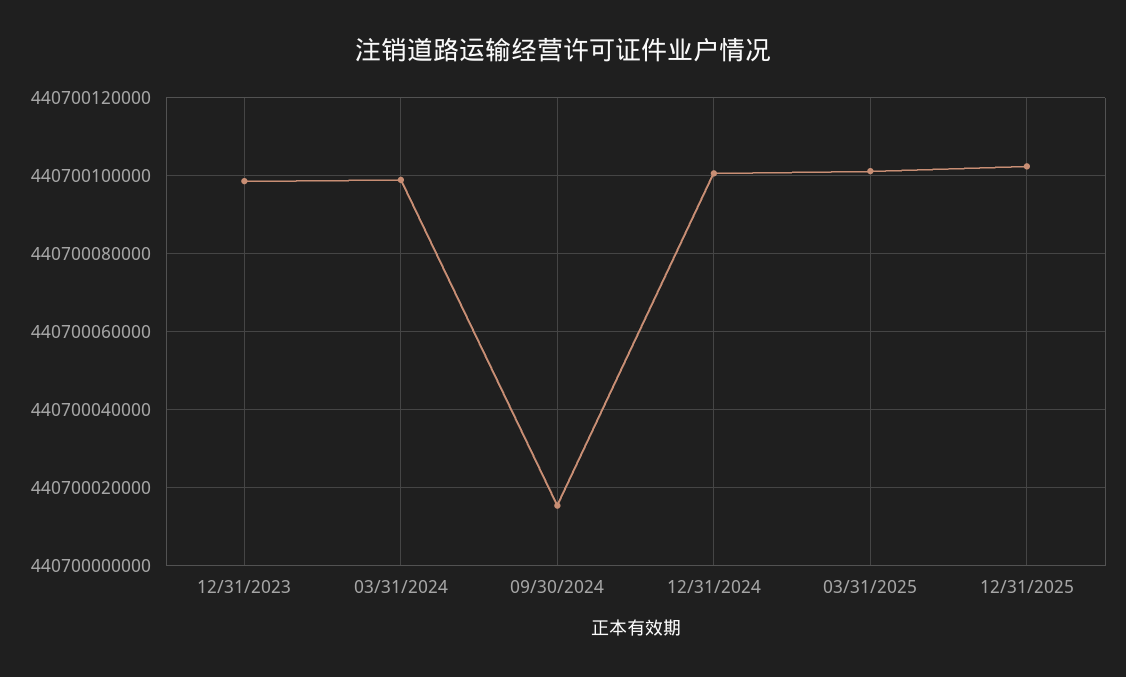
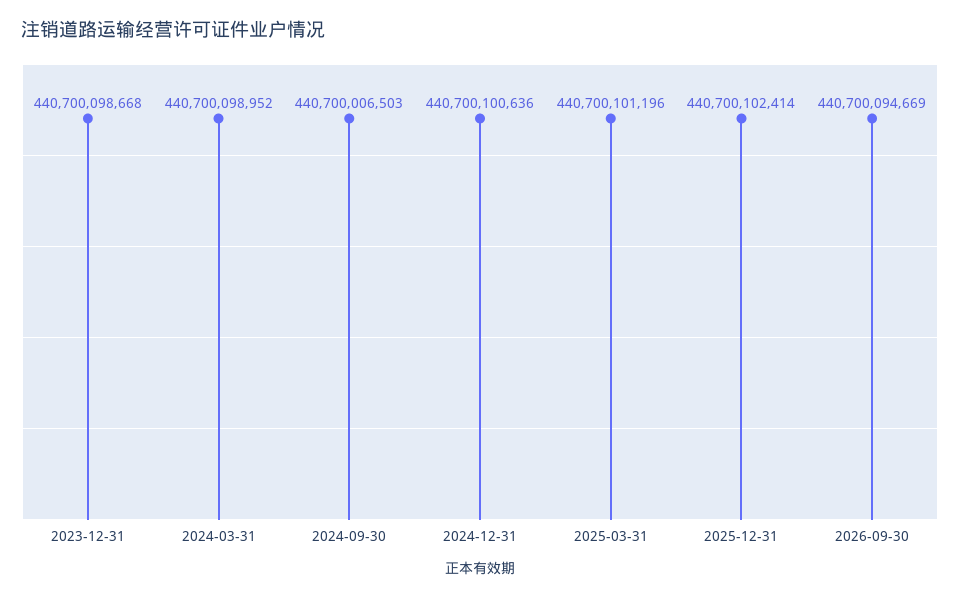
09/30/2024: 440700016000 -> 440700006503
2026-09-30: none -> 440700094669

